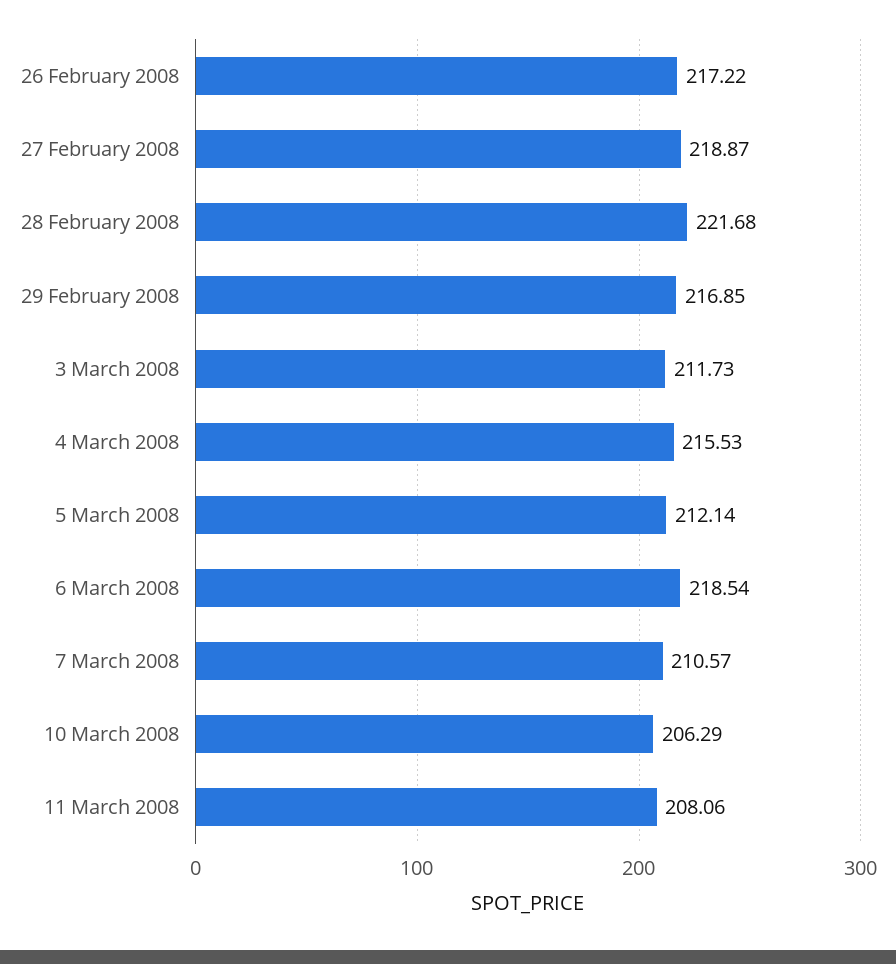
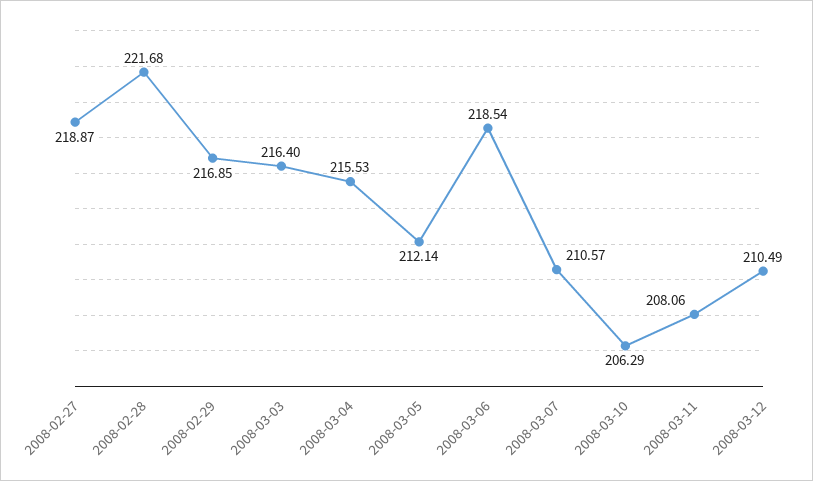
26 February 2008: 217.22 -> none
3 March 2008: 211.73 -> 216.4
2008-03-12: none -> 210.49

